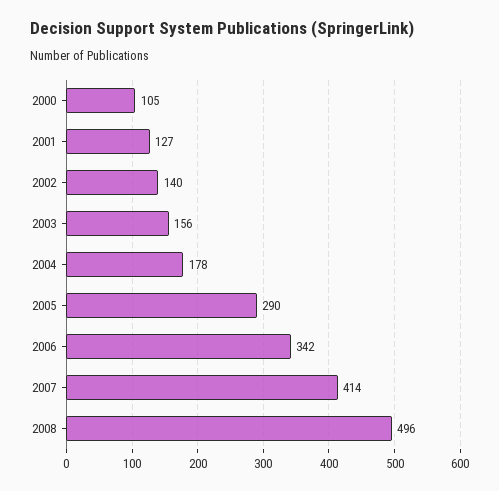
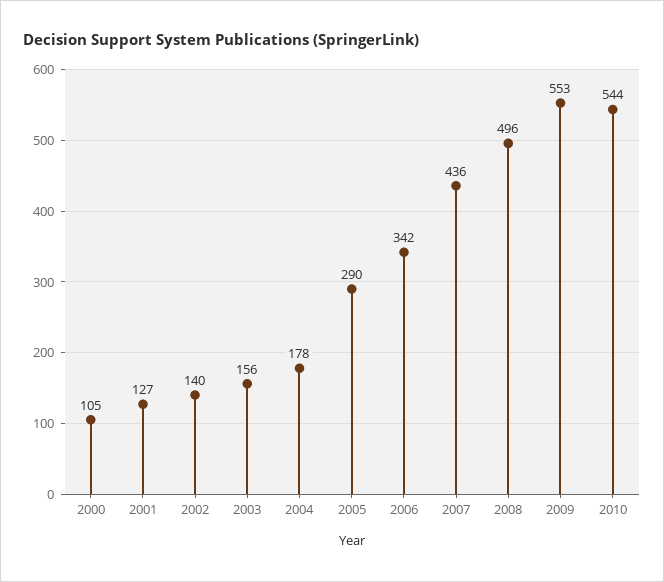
2007: 414 -> 436
2009: none -> 553
2010: none -> 544

